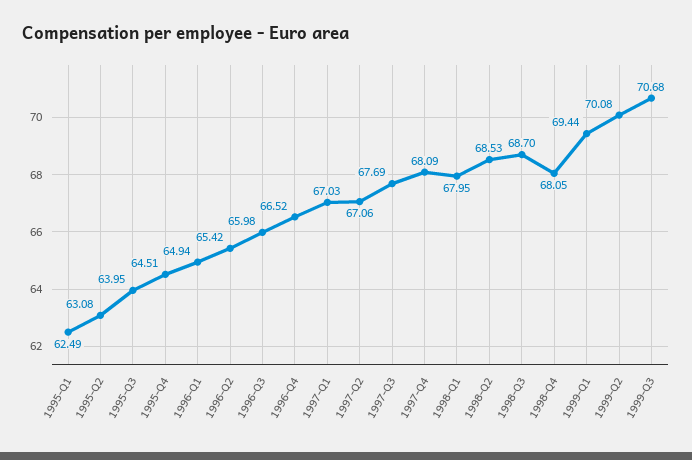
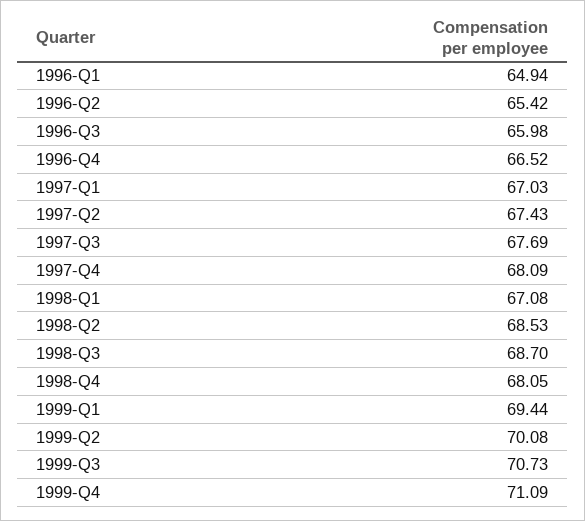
1995-Q1: 62.49 -> none
1995-Q2: 63.08 -> none
1995-Q3: 63.95 -> none
1995-Q4: 64.51 -> none
1997-Q2: 67.06 -> 67.43
1998-Q1: 67.95 -> 67.08
1999-Q3: 70.68 -> 70.73
1999-Q4: none -> 71.09

